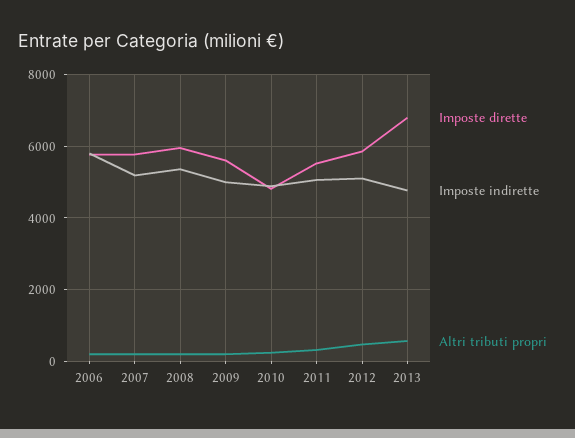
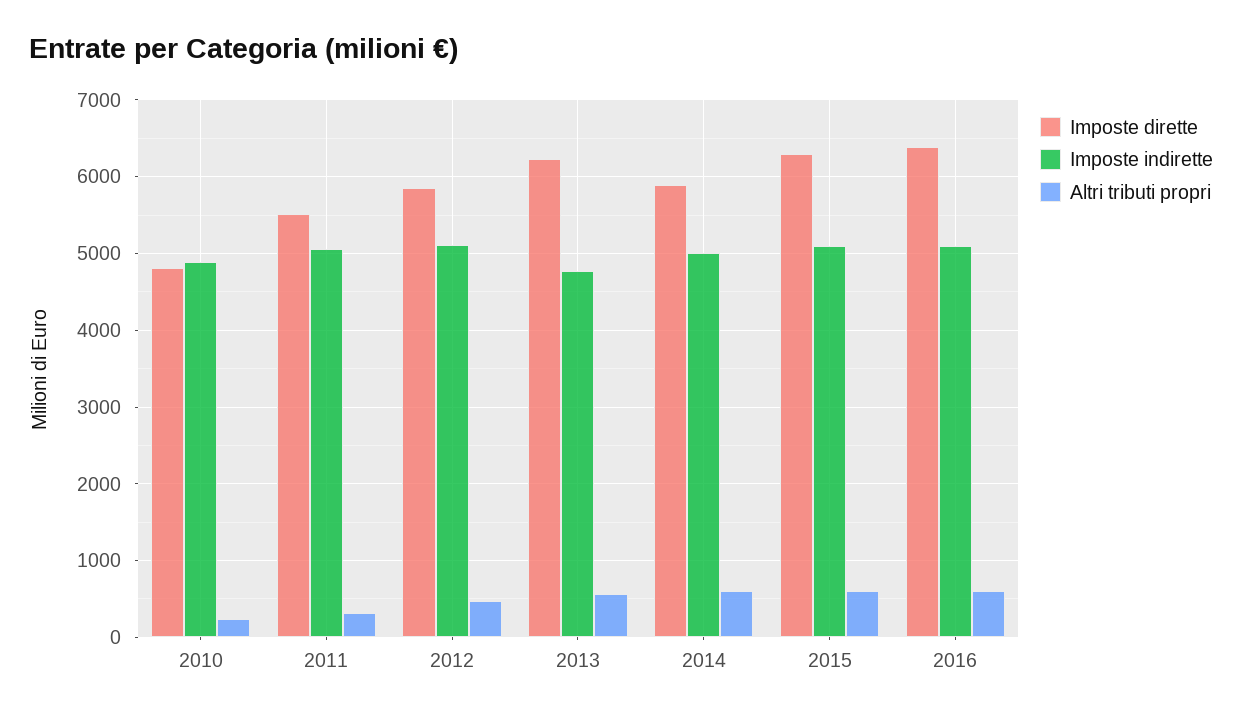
Imposte dirette, 2006: 5800 -> none
Imposte indirette, 2006: 5800 -> none
Altri tributi propri, 2006: 200 -> none
Imposte dirette, 2007: 5800 -> none
Imposte indirette, 2007: 5200 -> none
Altri tributi propri, 2007: 200 -> none
Imposte dirette, 2008: 6000 -> none
Imposte indirette, 2008: 5400 -> none
Altri tributi propri, 2008: 200 -> none
Imposte dirette, 2009: 5600 -> none
Imposte indirette, 2009: 5000 -> none
Altri tributi propri, 2009: 200 -> none
Imposte dirette, 2013: 6800 -> 6200
Imposte dirette, 2014: none -> 5900
Imposte indirette, 2014: none -> 5000
Altri tributi propri, 2014: none -> 600
Imposte dirette, 2015: none -> 6300
Imposte indirette, 2015: none -> 5100
Altri tributi propri, 2015: none -> 600
Imposte dirette, 2016: none -> 6400
Imposte indirette, 2016: none -> 5100
Altri tributi propri, 2016: none -> 600

